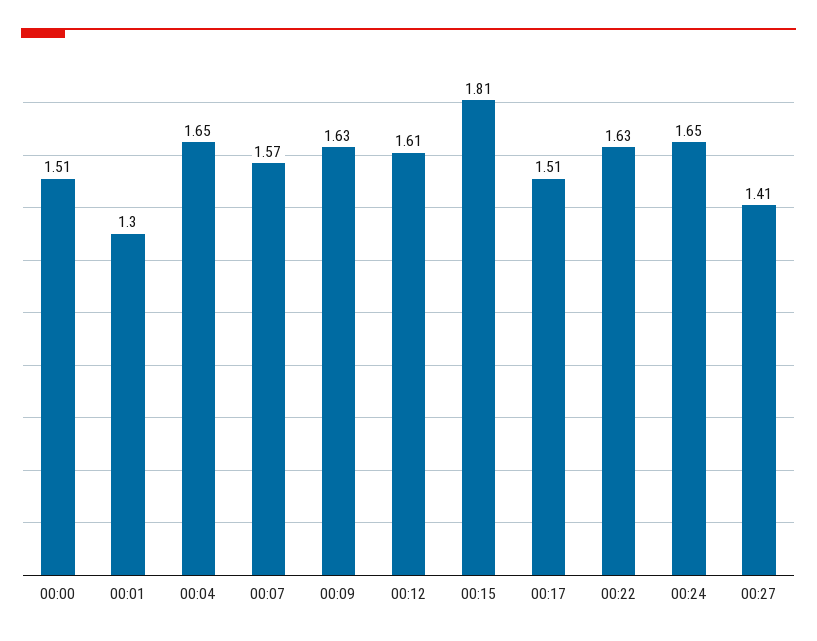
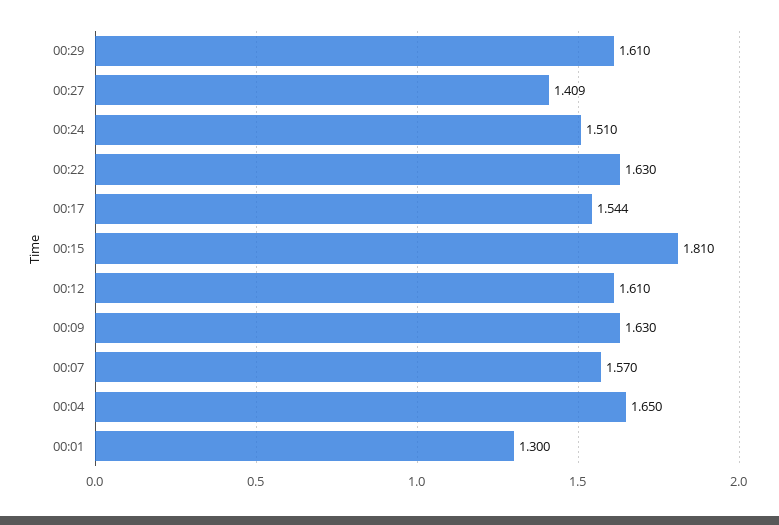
00:00: 1.51 -> none
00:17: 1.51 -> 1.544
00:24: 1.65 -> 1.51
00:29: none -> 1.61

